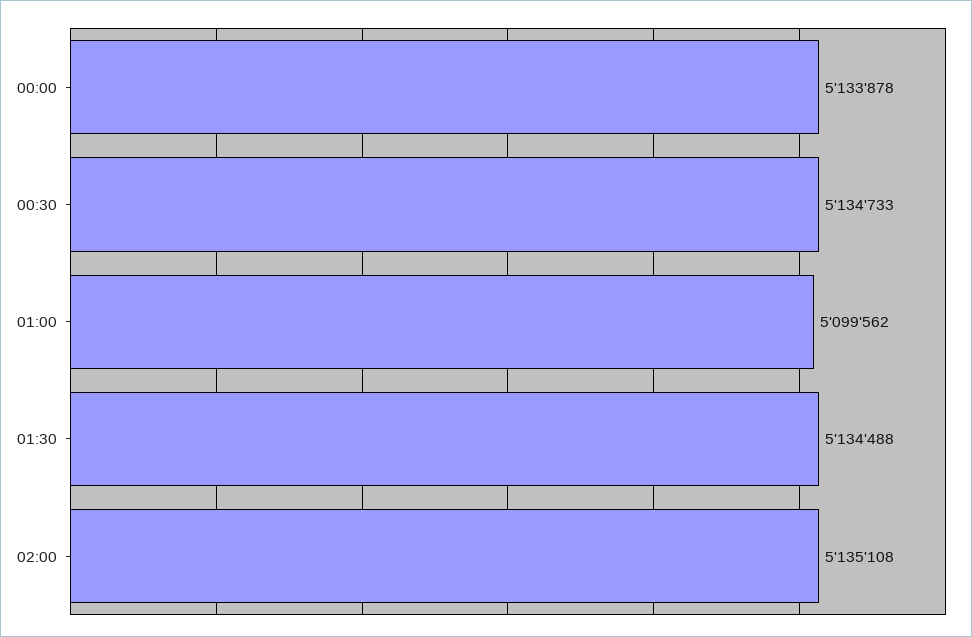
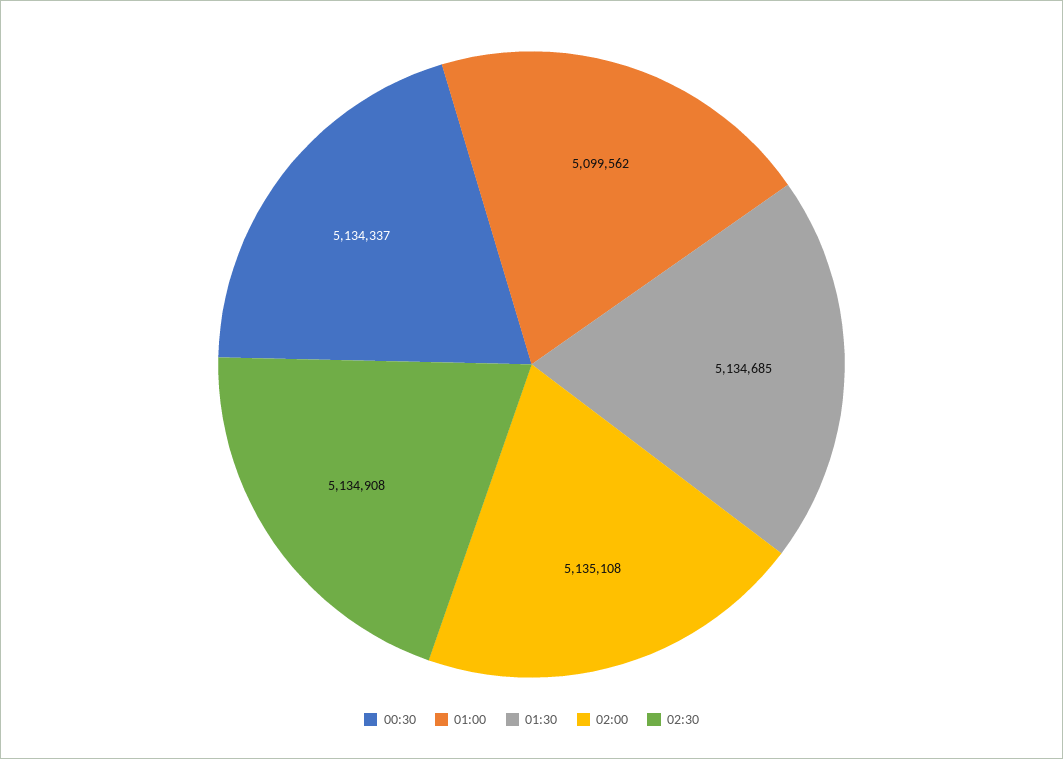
00:00: 5133878 -> none
00:30: 5134733 -> 5134337
01:30: 5134488 -> 5134685
02:30: none -> 5134908

